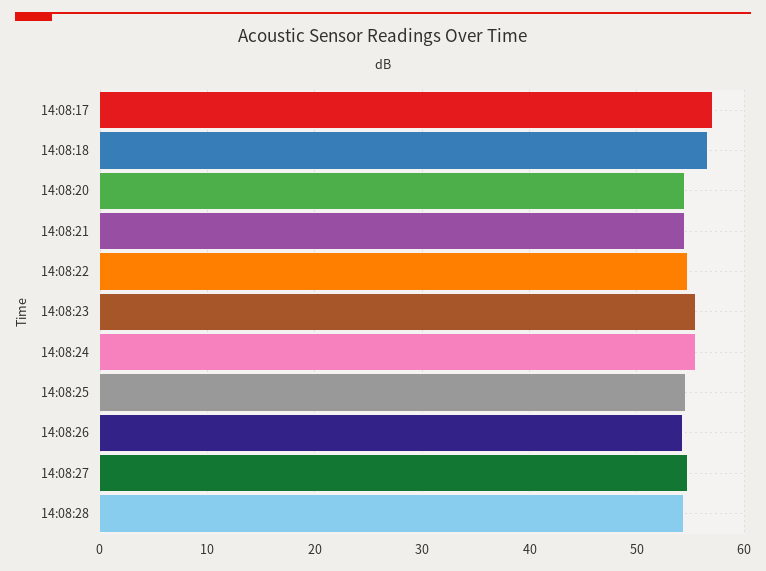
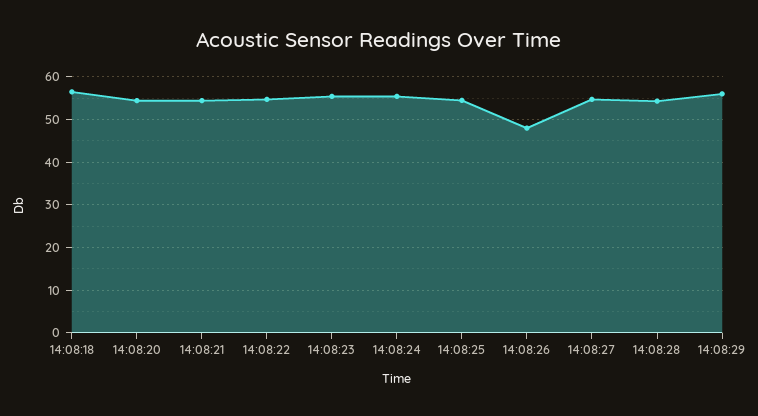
14:08:17: 57 -> none
14:08:26: 54 -> 48
14:08:29: none -> 56

